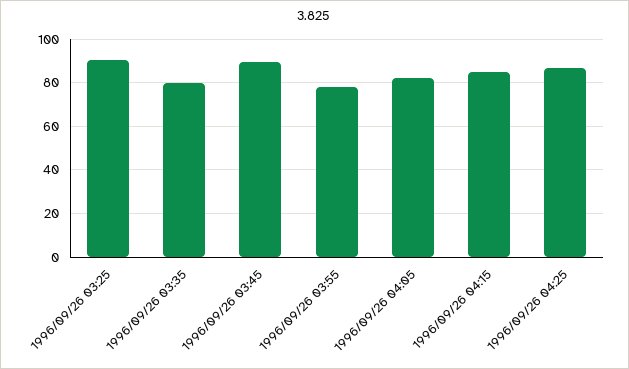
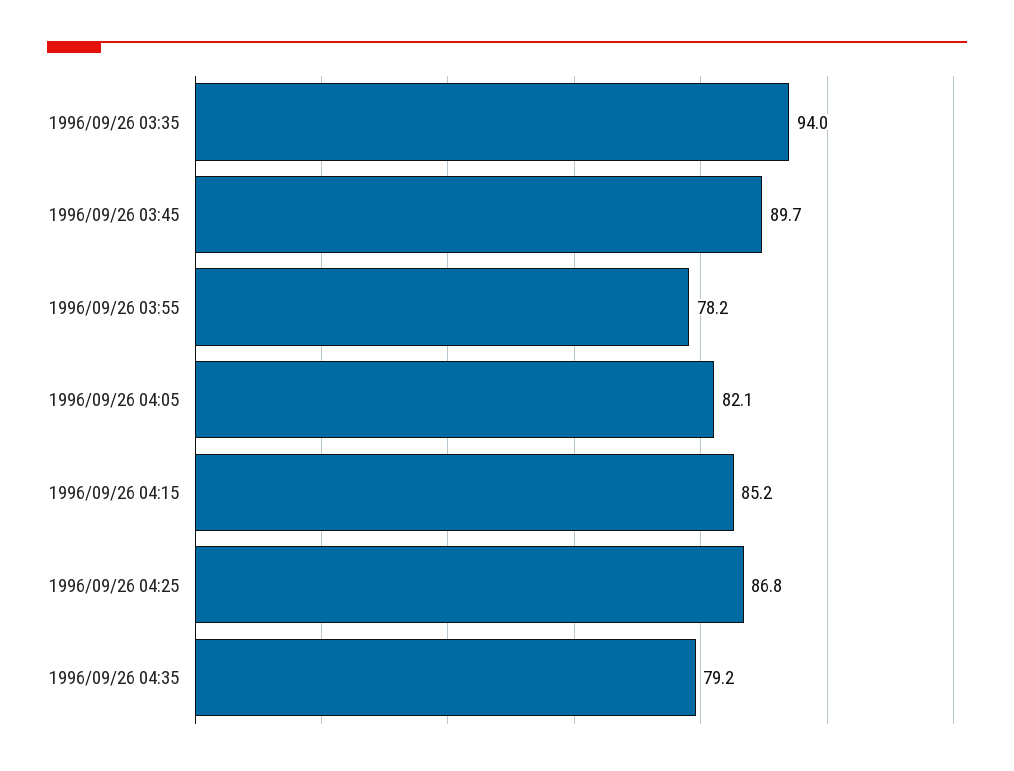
1996/09/26 03:25: 90 -> none
1996/09/26 03:35: 80 -> 94
1996/09/26 04:35: none -> 79.2

